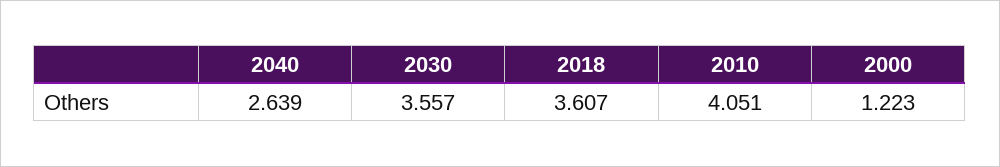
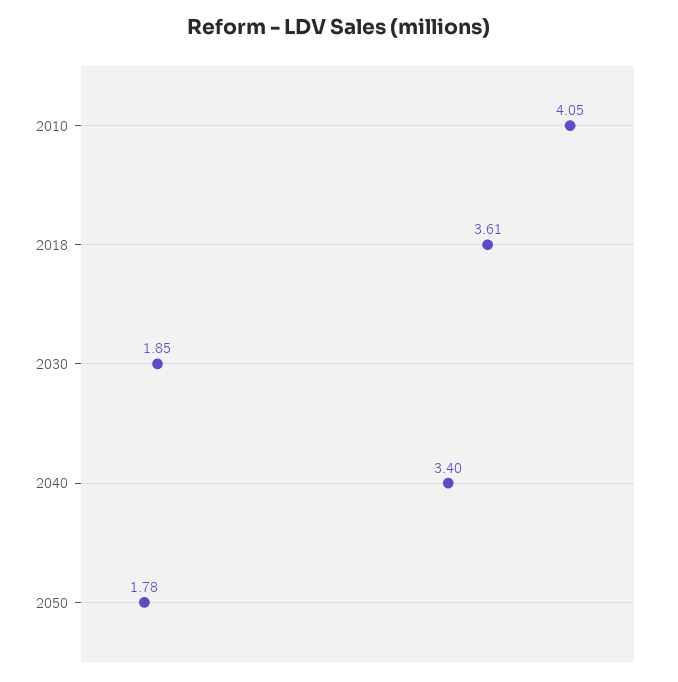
2040: 2.639 -> 3.4
2030: 3.557 -> 1.85
2000: 1.223 -> none
2050: none -> 1.78

